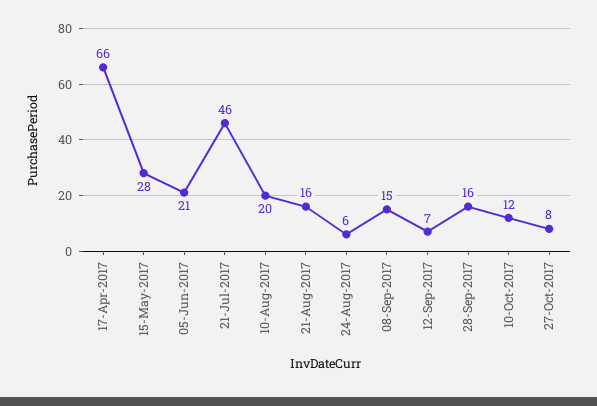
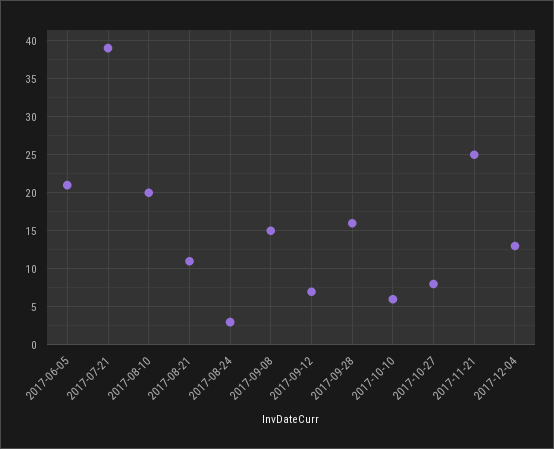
17-Apr-2017: 66 -> none
15-May-2017: 28 -> none
21-Jul-2017: 46 -> 39
21-Aug-2017: 16 -> 11
24-Aug-2017: 6 -> 3
10-Oct-2017: 12 -> 6
2017-11-21: none -> 25
2017-12-04: none -> 13

